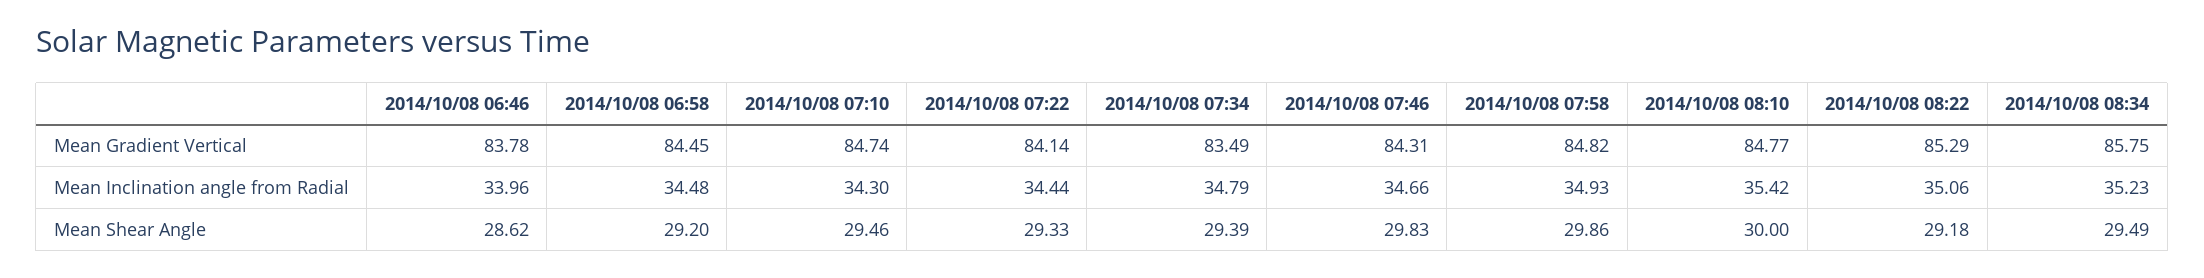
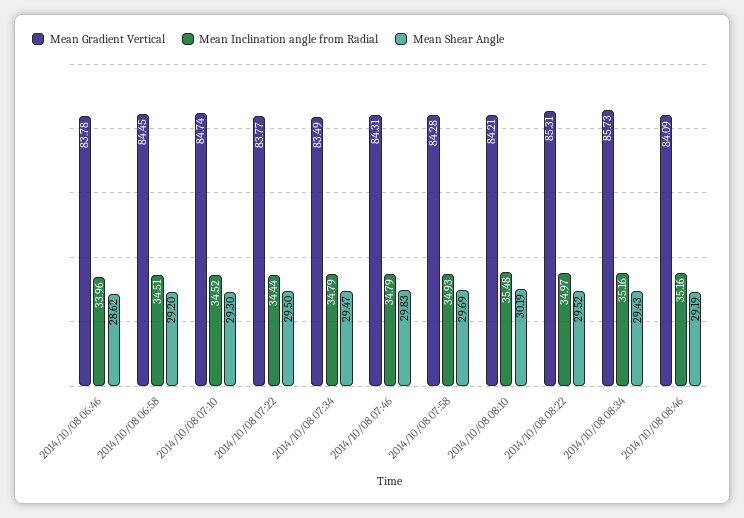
Mean Gradient Vertical, 2014/10/08 07:22: 84.14 -> 83.77
Mean Gradient Vertical, 2014/10/08 07:58: 84.82 -> 84.28
Mean Gradient Vertical, 2014/10/08 08:10: 84.77 -> 84.21
Mean Gradient Vertical, 2014/10/08 08:22: 85.29 -> 85.31
Mean Gradient Vertical, 2014/10/08 08:34: 85.75 -> 85.73
Mean Inclination angle from Radial, 2014/10/08 06:58: 34.48 -> 34.51
Mean Inclination angle from Radial, 2014/10/08 07:10: 34.3 -> 34.52
Mean Inclination angle from Radial, 2014/10/08 07:46: 34.66 -> 34.79
Mean Inclination angle from Radial, 2014/10/08 08:10: 35.42 -> 35.48
Mean Inclination angle from Radial, 2014/10/08 08:22: 35.06 -> 34.97
Mean Inclination angle from Radial, 2014/10/08 08:34: 35.23 -> 35.16
Mean Shear Angle, 2014/10/08 07:10: 29.46 -> 29.3
Mean Shear Angle, 2014/10/08 07:22: 29.33 -> 29.5
Mean Shear Angle, 2014/10/08 07:34: 29.39 -> 29.47
Mean Shear Angle, 2014/10/08 07:58: 29.86 -> 29.69
Mean Shear Angle, 2014/10/08 08:10: 30 -> 30.19
Mean Shear Angle, 2014/10/08 08:22: 29.18 -> 29.52
Mean Shear Angle, 2014/10/08 08:34: 29.49 -> 29.43
Mean Gradient Vertical, 2014/10/08 08:46: none -> 84.09
Mean Inclination angle from Radial, 2014/10/08 08:46: none -> 35.16
Mean Shear Angle, 2014/10/08 08:46: none -> 29.19

